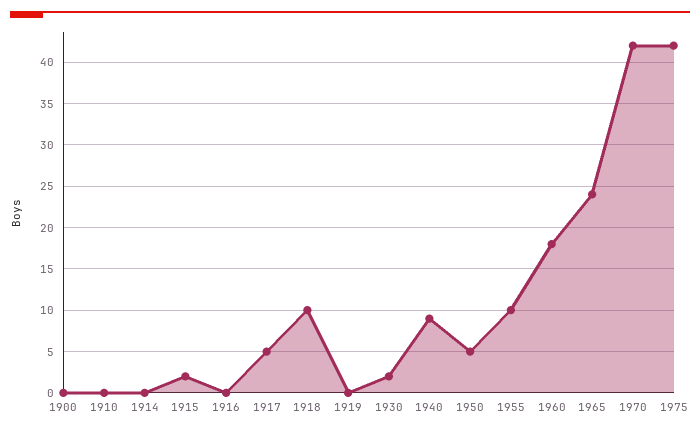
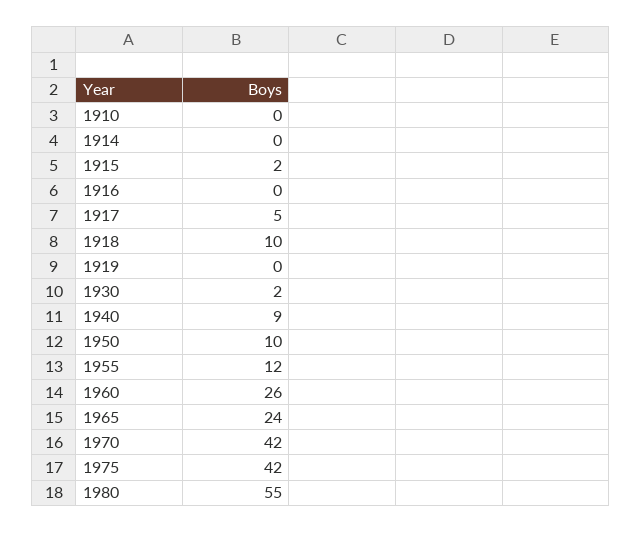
1900: 0 -> none
1950: 5 -> 10
1955: 10 -> 12
1960: 18 -> 26
1980: none -> 55

